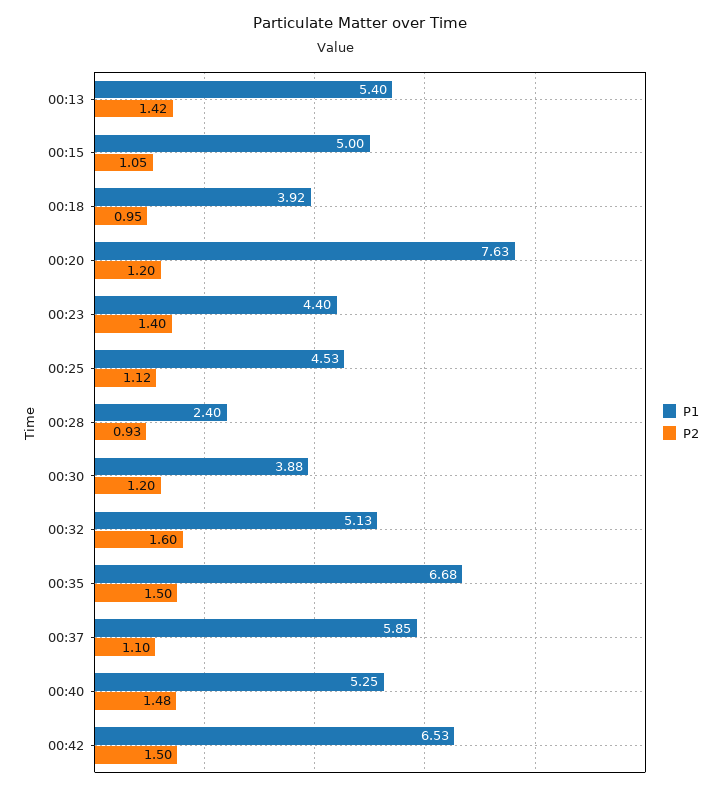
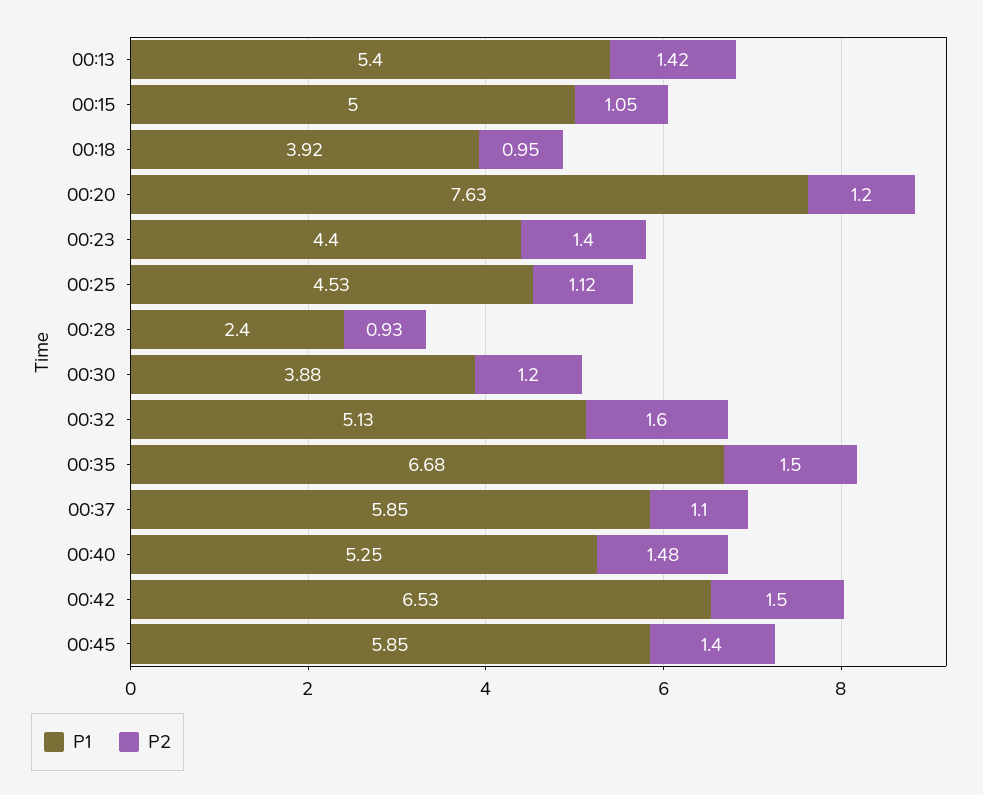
P1, 00:45: none -> 5.85
P2, 00:45: none -> 1.4

